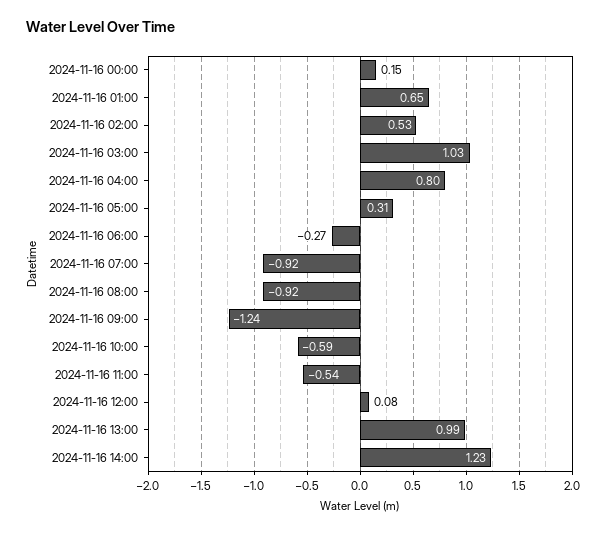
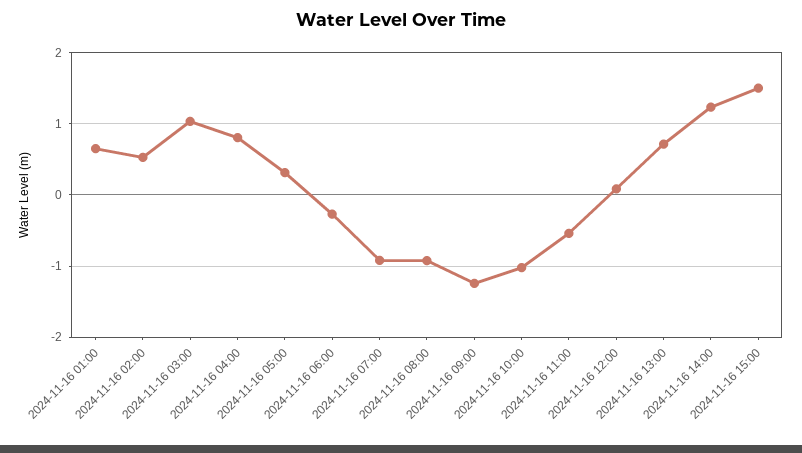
2024-11-16 00:00: 0.15 -> none
2024-11-16 10:00: -0.59 -> -1
2024-11-16 13:00: 0.99 -> 0.7
2024-11-16 15:00: none -> 1.5

